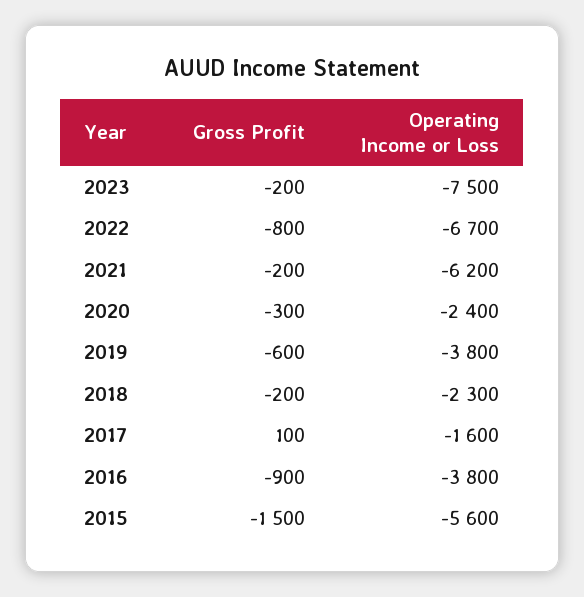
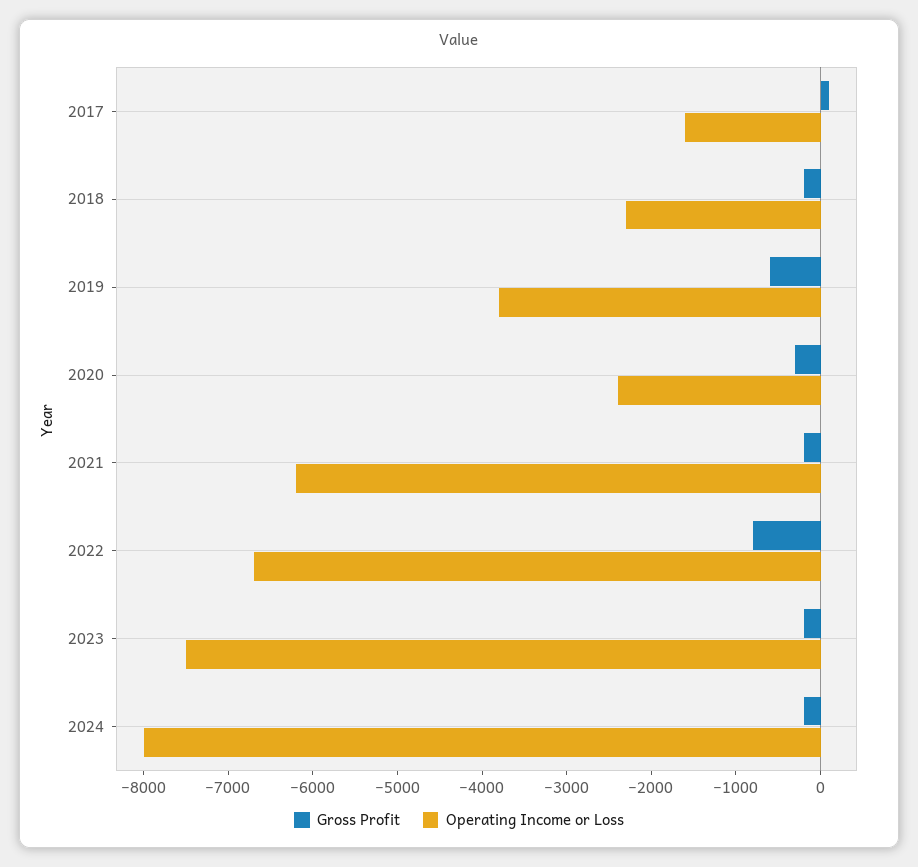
Gross Profit, 2016: -900 -> none
Operating Income or Loss, 2016: -3800 -> none
Gross Profit, 2015: -1500 -> none
Operating Income or Loss, 2015: -5600 -> none
Gross Profit, 2024: none -> -200
Operating Income or Loss, 2024: none -> -8000

